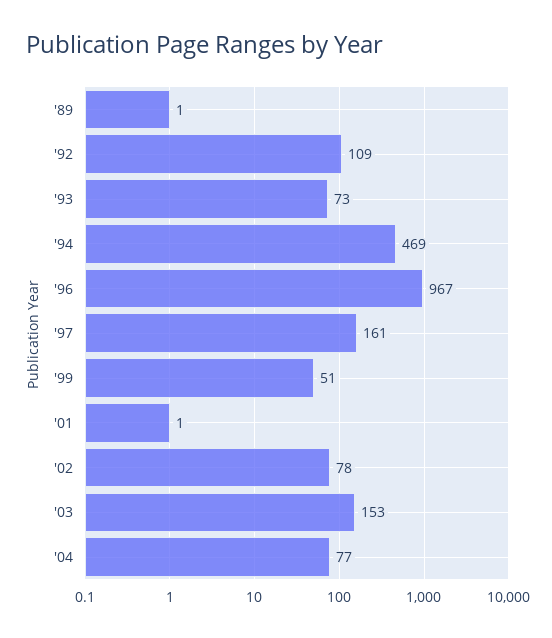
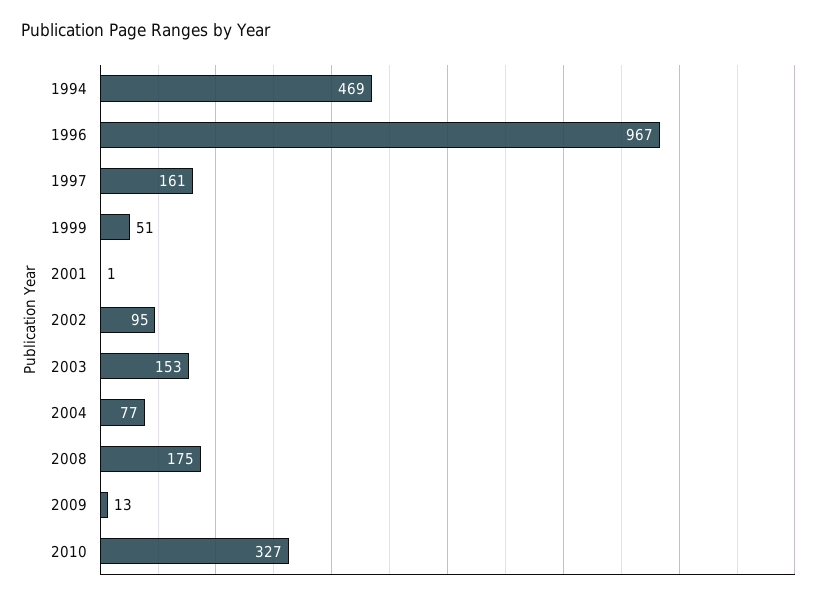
'89: 1 -> none
'92: 109 -> none
'93: 73 -> none
'02: 78 -> 95
2008: none -> 175
2009: none -> 13
2010: none -> 327

